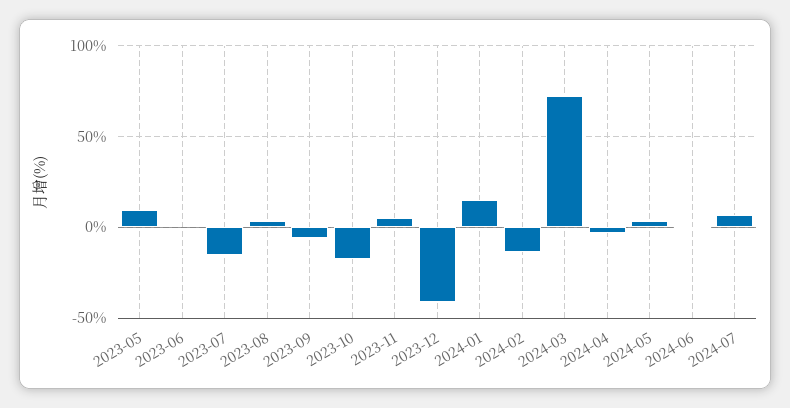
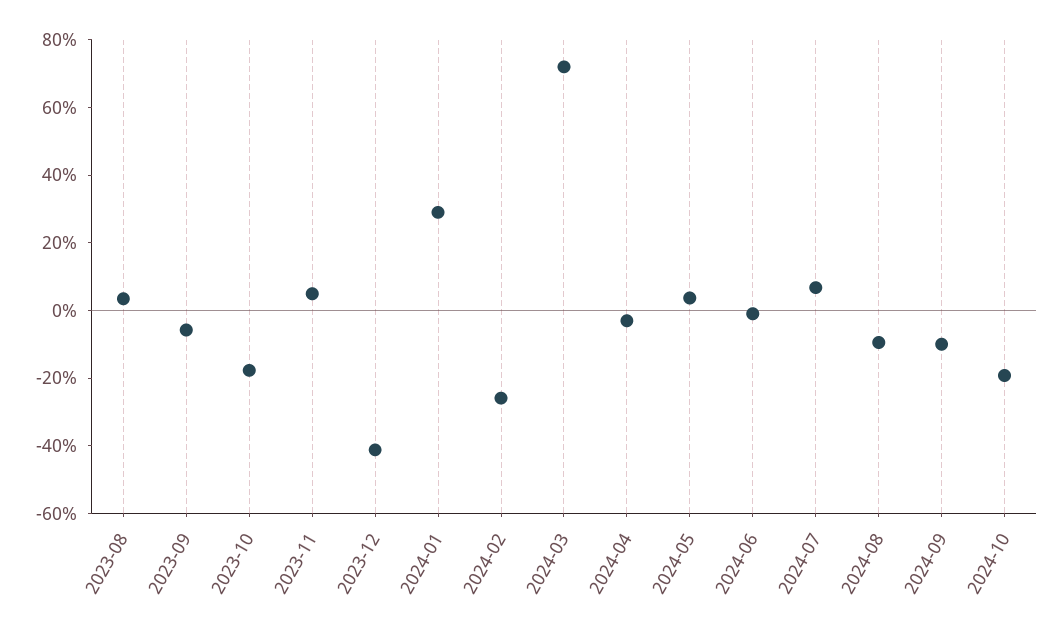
2023-05: 10 -> none
2023-06: 0 -> none
2023-07: -15 -> none
2024-01: 15 -> 30
2024-02: -15 -> -25
2024-08: none -> -10
2024-09: none -> -10
2024-10: none -> -20

